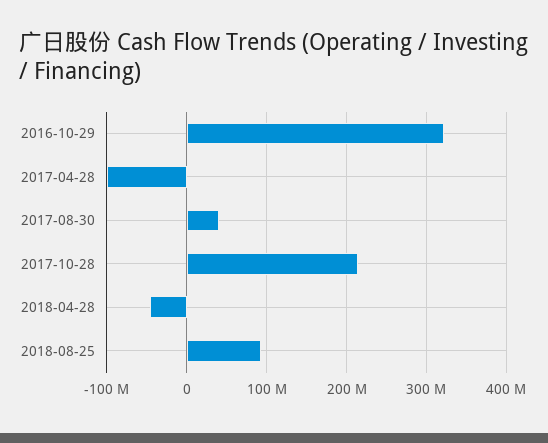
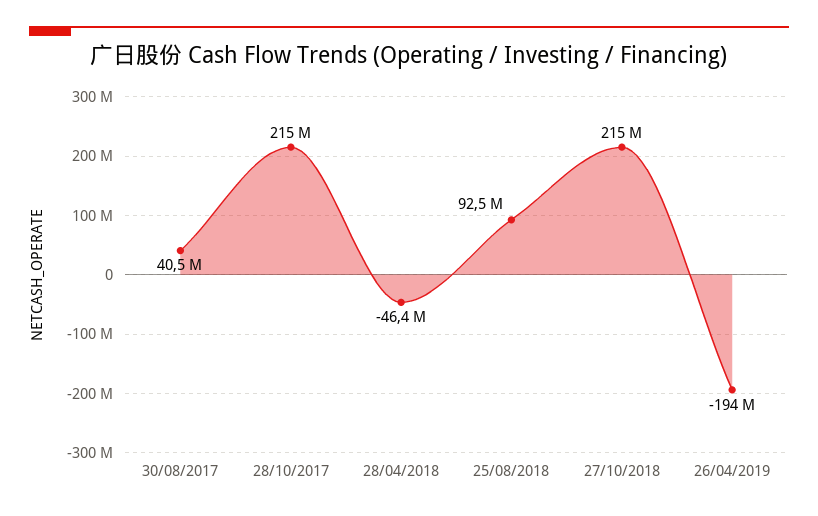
2016-10-29: 320000000 -> none
2017-04-28: -100000000 -> none
27/10/2018: none -> 215000000
26/04/2019: none -> -194000000

